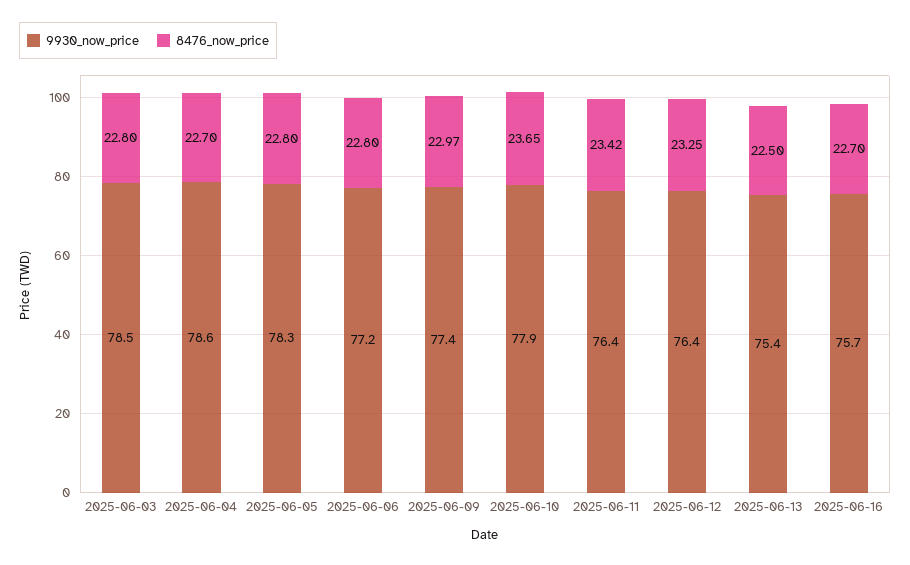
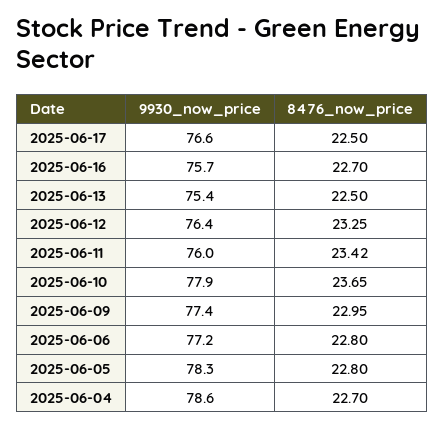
9930_now_price, 2025-06-03: 78.5 -> none
8476_now_price, 2025-06-03: 22.8 -> none
8476_now_price, 2025-06-09: 22.97 -> 22.95
9930_now_price, 2025-06-11: 76.4 -> 76
9930_now_price, 2025-06-17: none -> 76.6
8476_now_price, 2025-06-17: none -> 22.5

